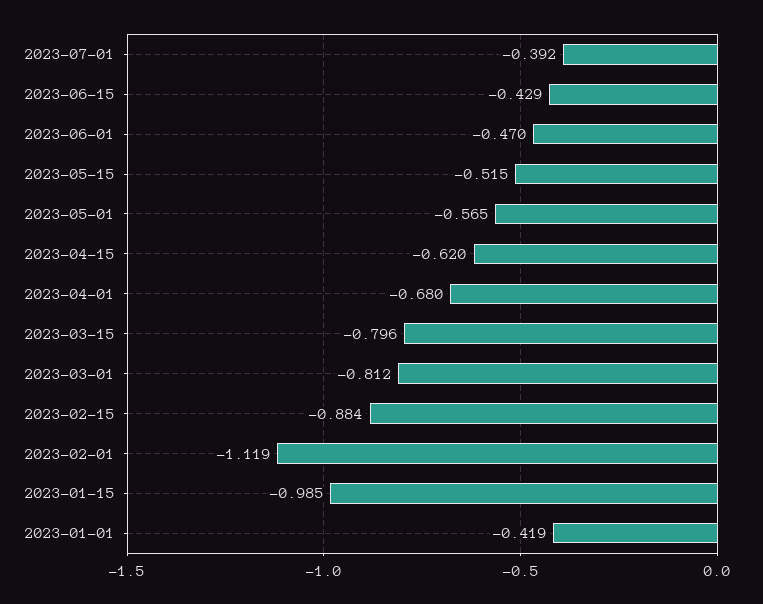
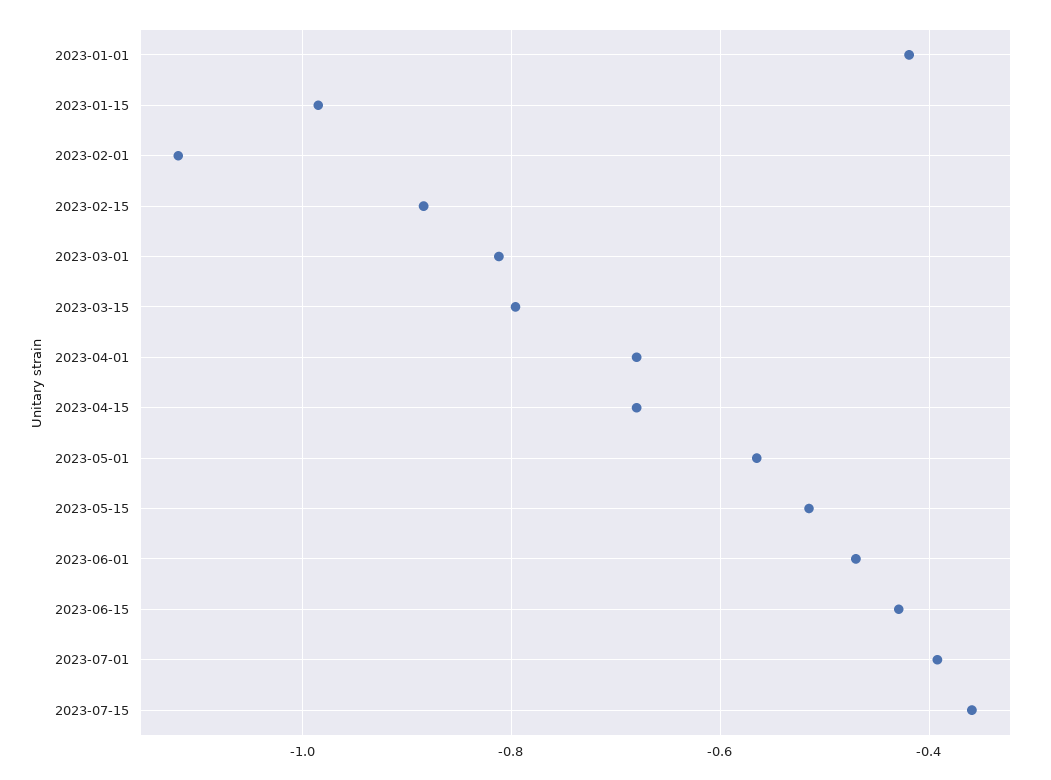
2023-04-15: -0.62 -> -0.68
2023-07-15: none -> -0.36

